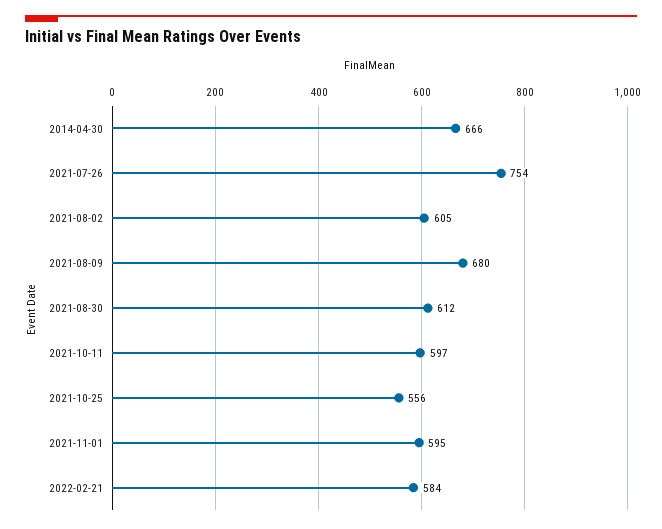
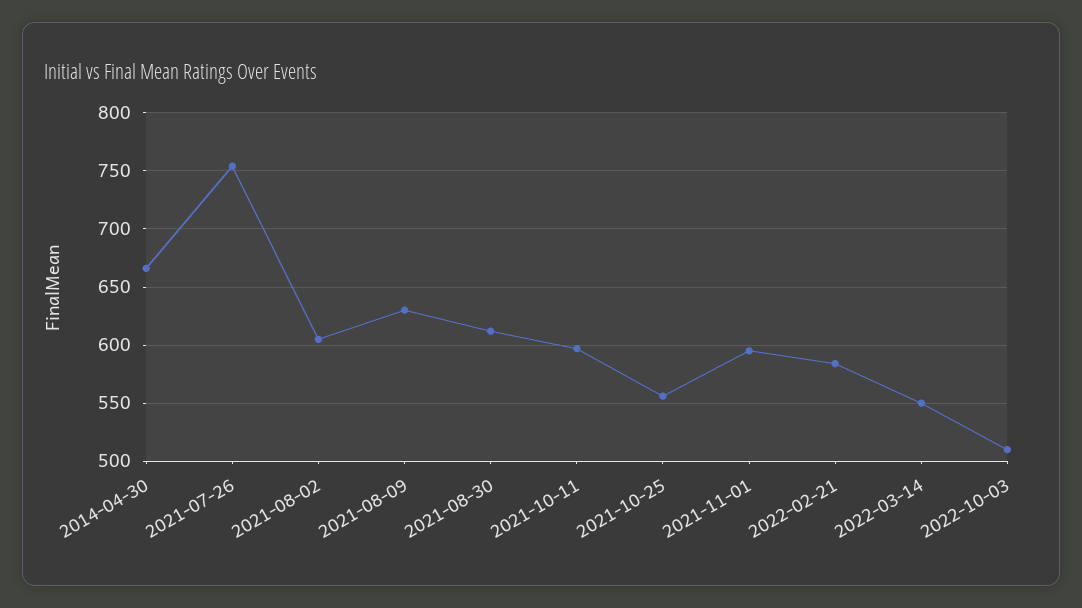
2021-08-09: 680 -> 630
2022-03-14: none -> 550
2022-10-03: none -> 510

